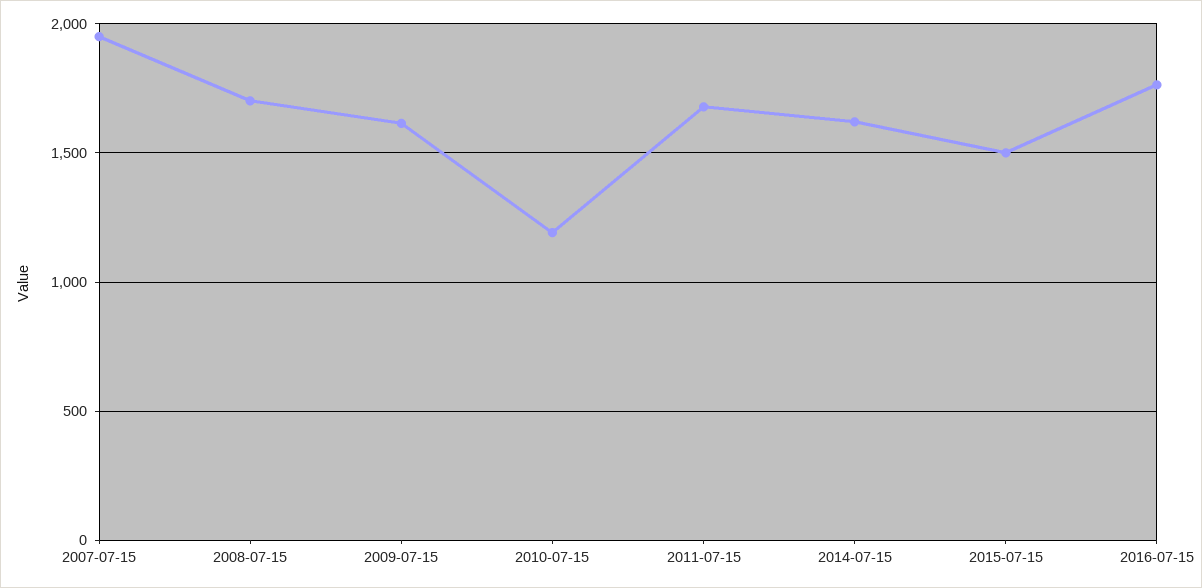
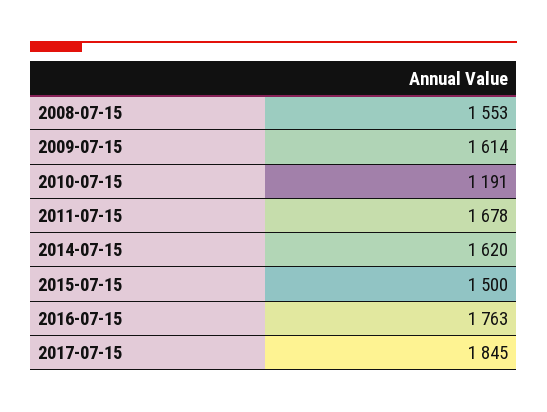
2007-07-15: 1950 -> none
2008-07-15: 1700 -> 1553
2017-07-15: none -> 1845

